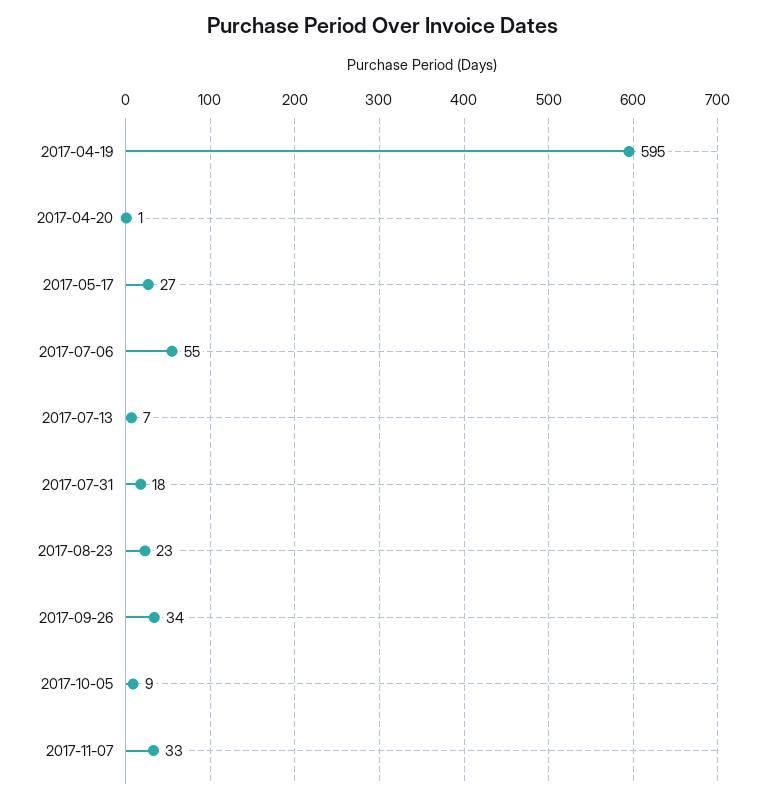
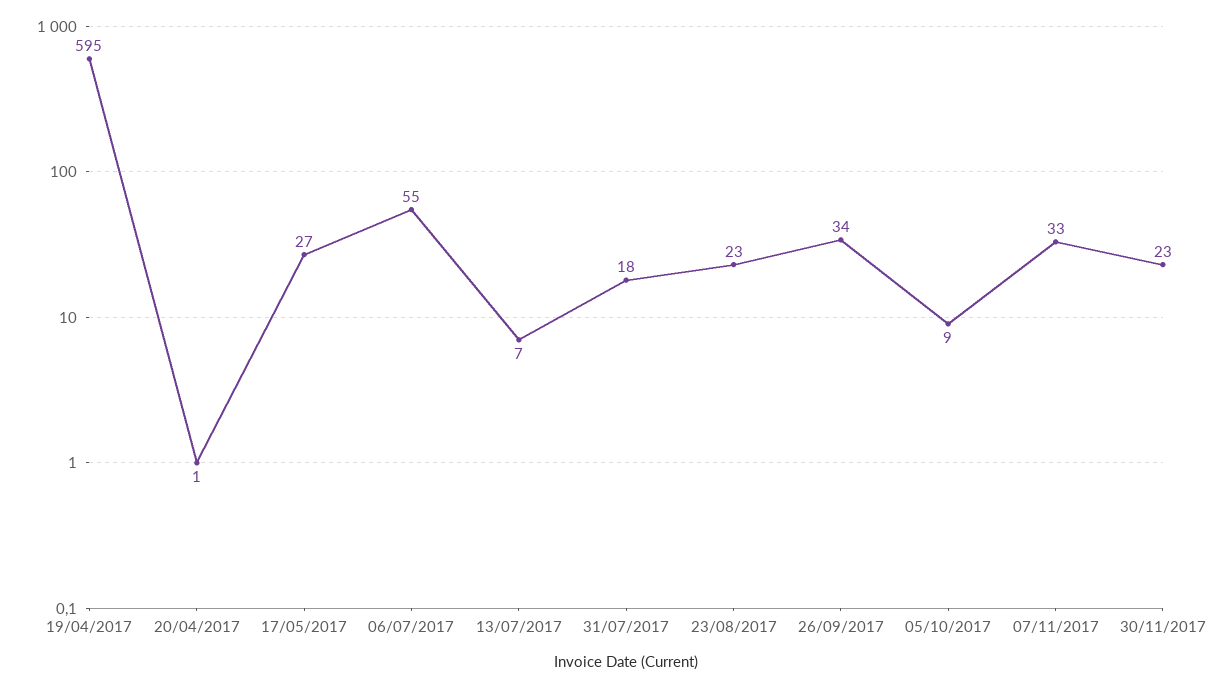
30/11/2017: none -> 23

